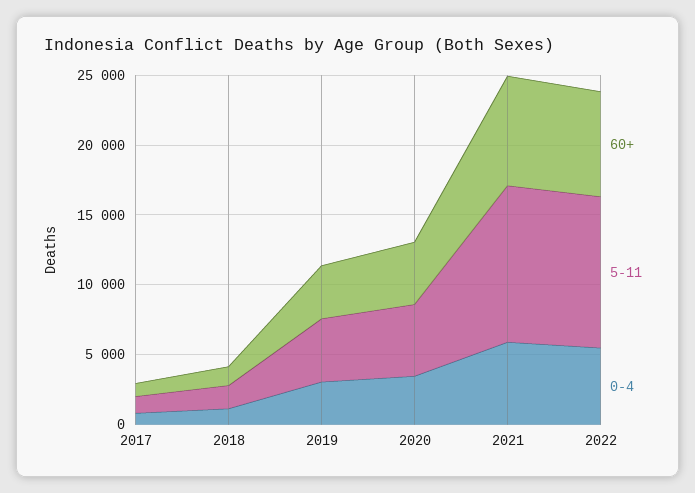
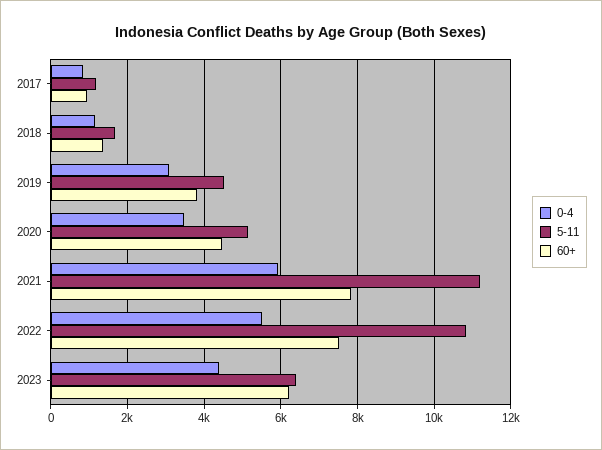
0-4, 2023: none -> 4400
5-11, 2023: none -> 6400
60+, 2023: none -> 6200

